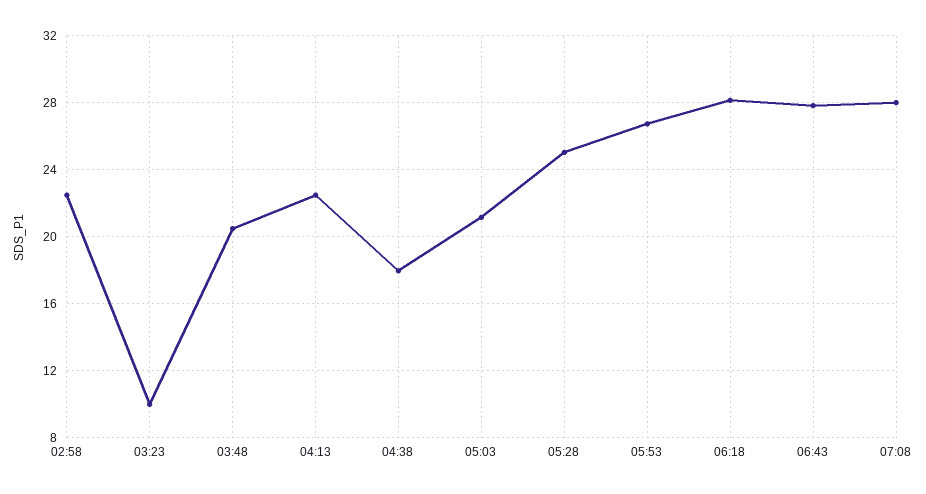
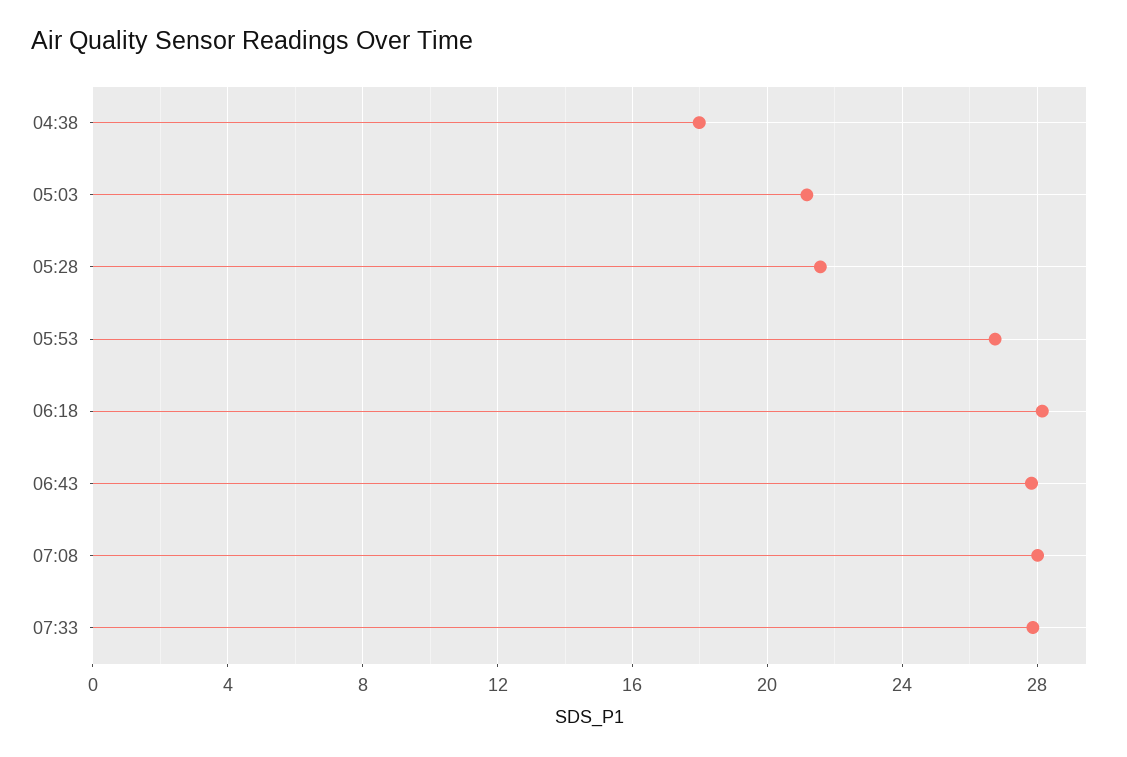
02:58: 22.5 -> none
03:23: 10 -> none
03:48: 20.5 -> none
04:13: 22.5 -> none
05:28: 25 -> 21.5
07:33: none -> 28

